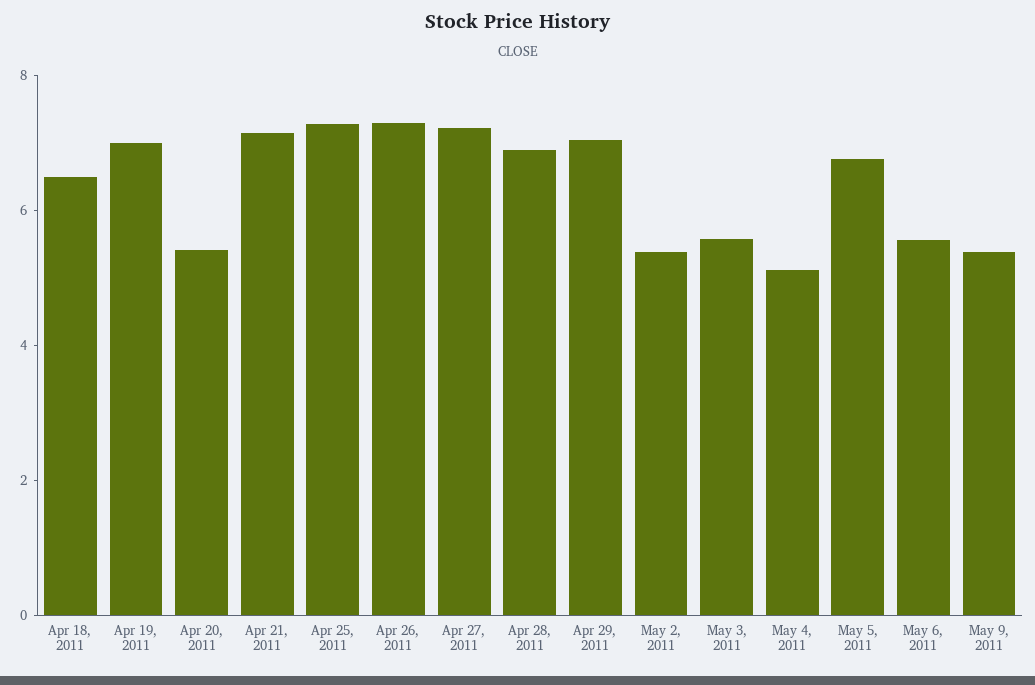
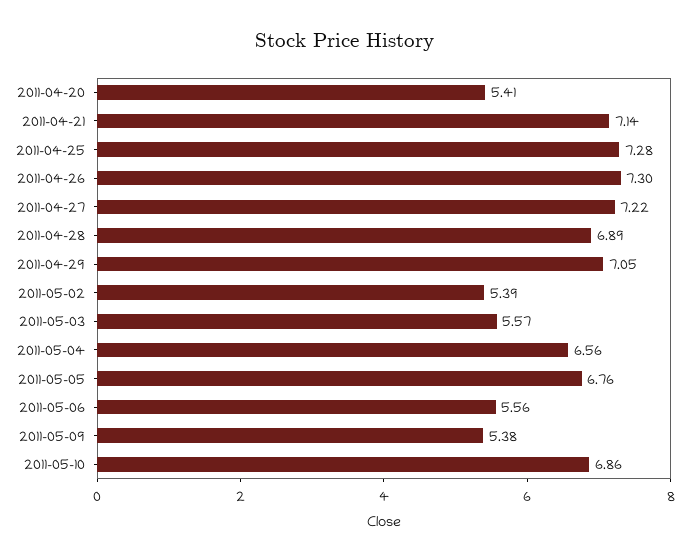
Apr 18, 2011: 6.5 -> none
Apr 19, 2011: 7 -> none
May 4, 2011: 5 -> 6.56
2011-05-10: none -> 6.86

